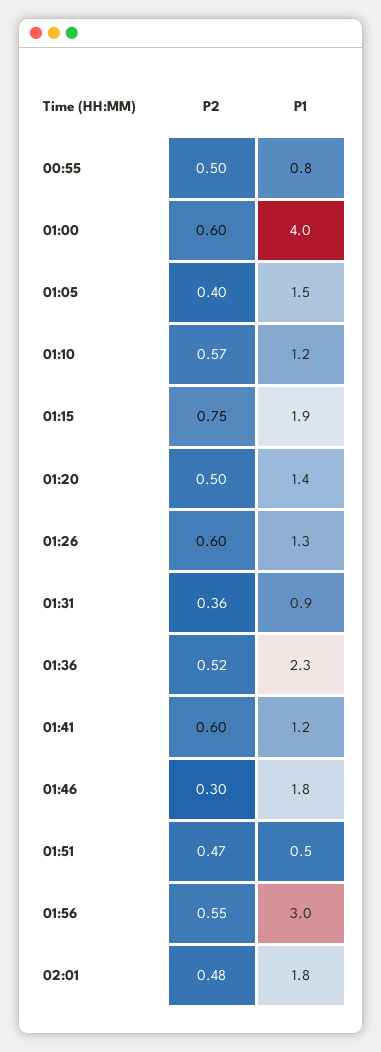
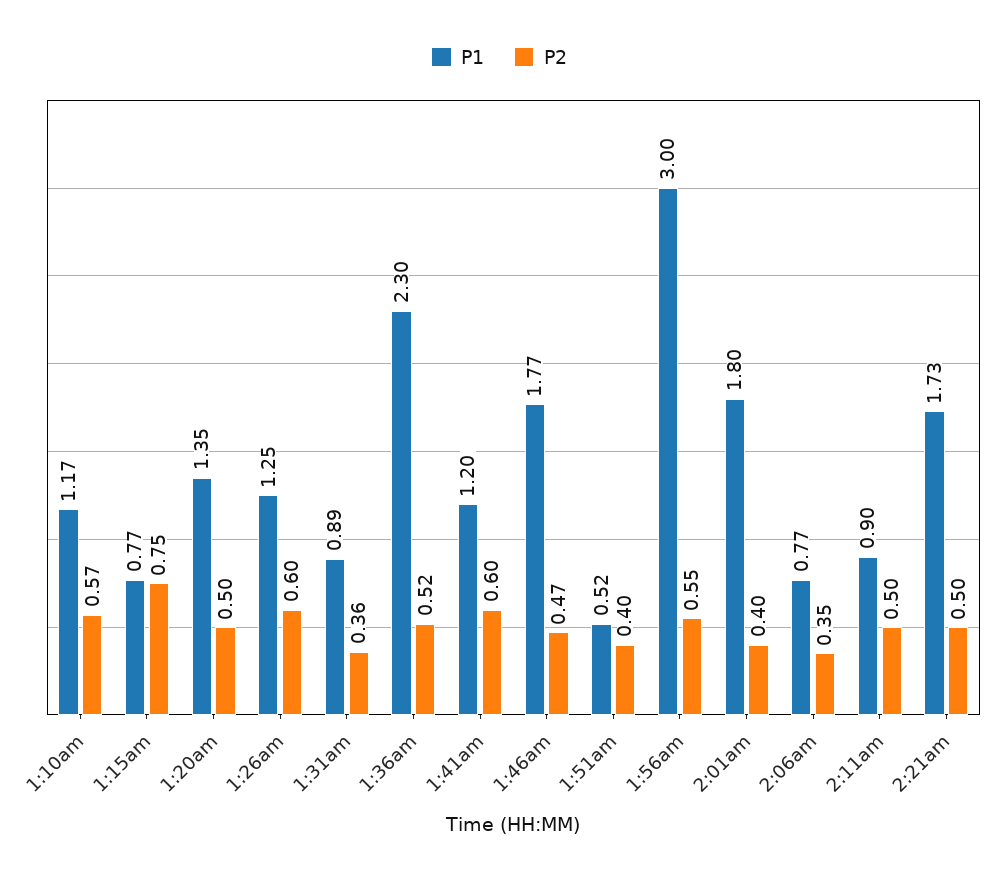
P2, 00:55: 0.5 -> none
P1, 00:55: 0.8 -> none
P2, 01:00: 0.6 -> none
P1, 01:00: 4 -> none
P2, 01:05: 0.4 -> none
P1, 01:05: 1.5 -> none
P1, 01:15: 1.9 -> 0.77
P2, 01:46: 0.3 -> 0.47
P2, 01:51: 0.47 -> 0.4
P2, 02:01: 0.48 -> 0.4
P1, 2:06am: none -> 0.77
P2, 2:06am: none -> 0.35
P1, 2:11am: none -> 0.9
P2, 2:11am: none -> 0.5
P1, 2:21am: none -> 1.73
P2, 2:21am: none -> 0.5

